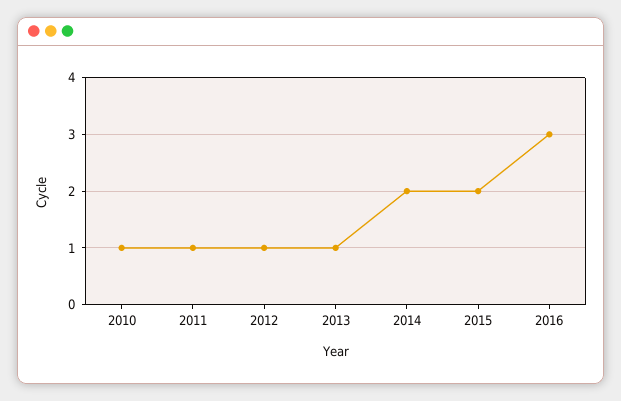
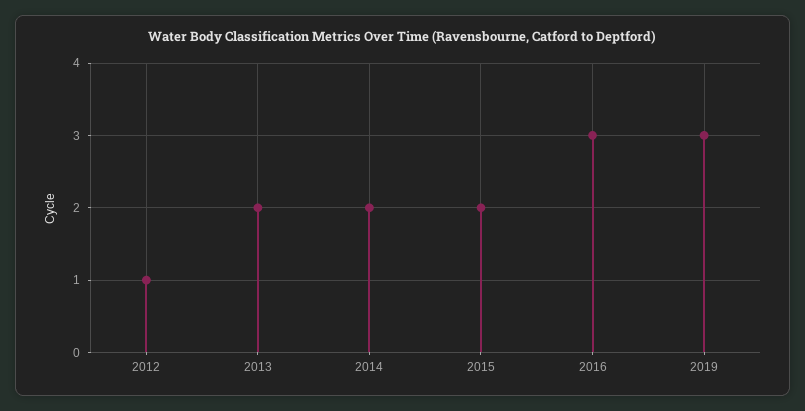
2010: 1 -> none
2011: 1 -> none
2013: 1 -> 2
2019: none -> 3

